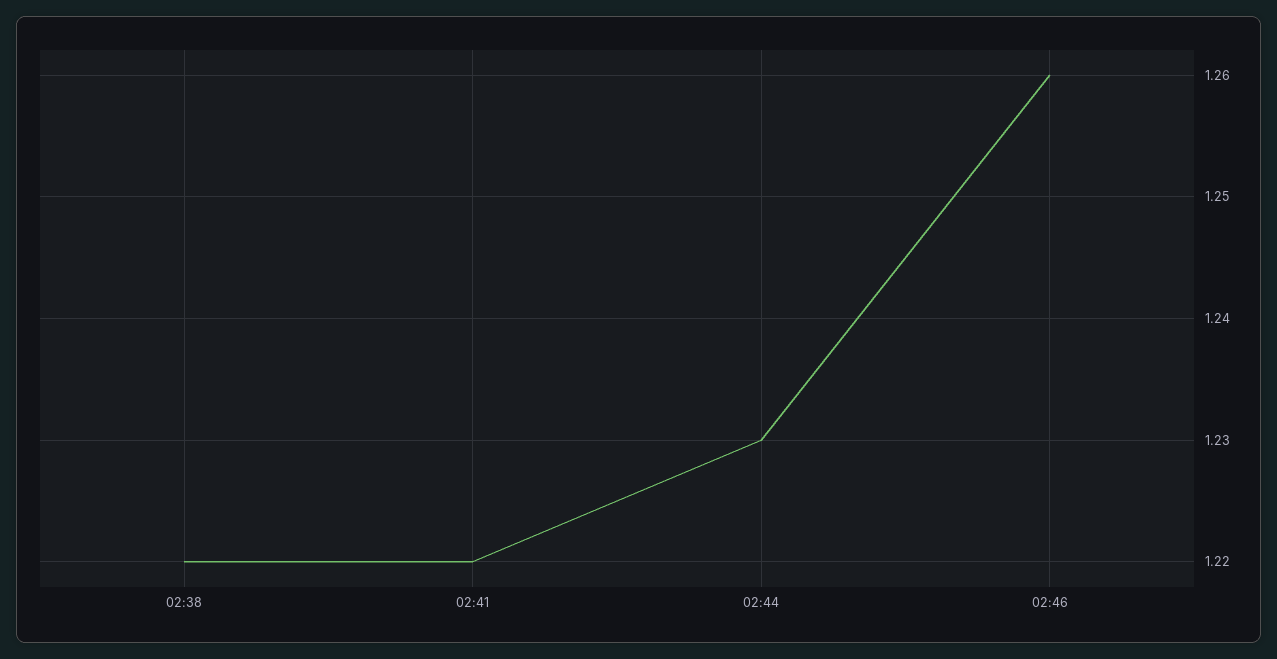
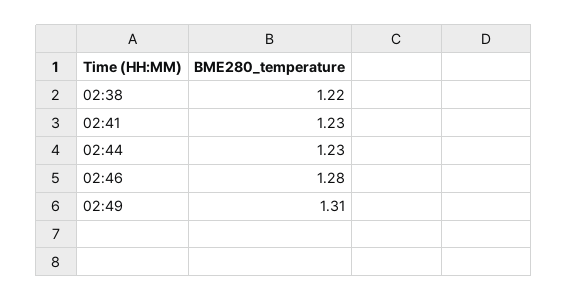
02:41: 1.22 -> 1.23
02:46: 1.26 -> 1.28
02:49: none -> 1.31

